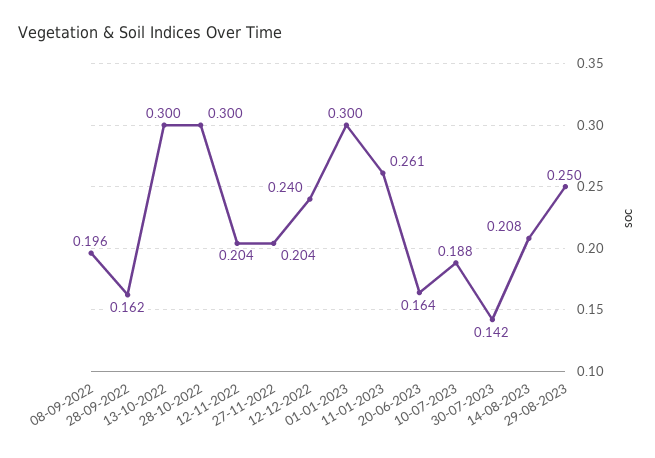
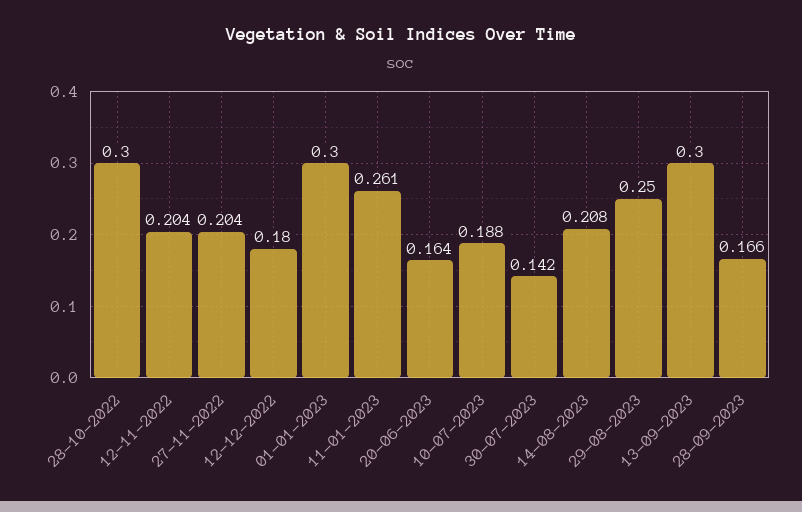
08-09-2022: 0.196 -> none
28-09-2022: 0.162 -> none
13-10-2022: 0.3 -> none
12-12-2022: 0.24 -> 0.18
13-09-2023: none -> 0.3
28-09-2023: none -> 0.166

